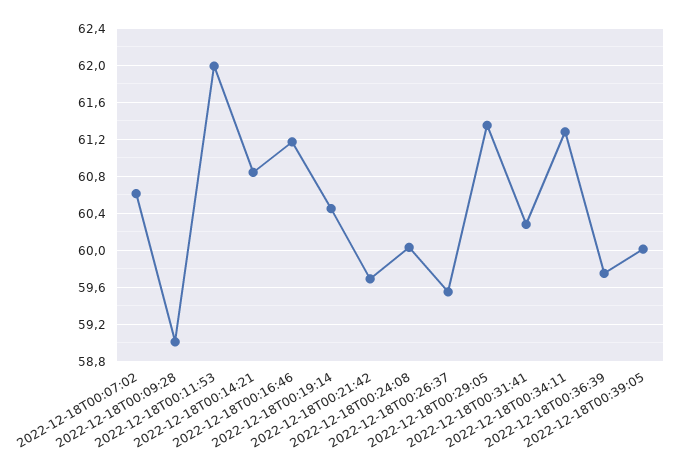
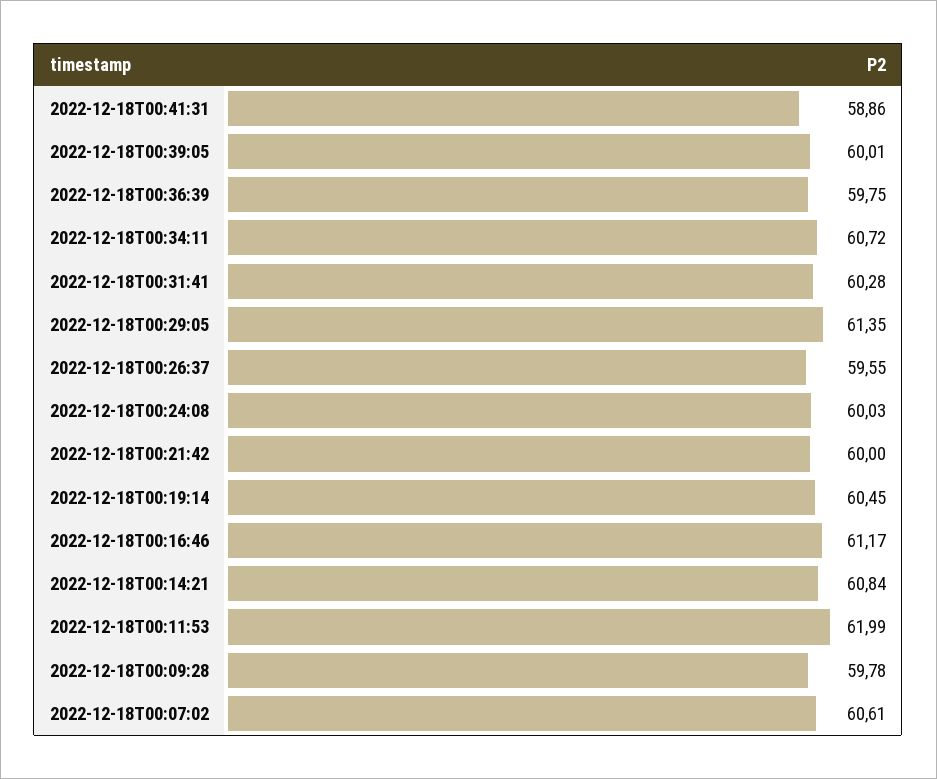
2022-12-18T00:09:28: 59 -> 59.78
2022-12-18T00:21:42: 59.7 -> 60
2022-12-18T00:34:11: 61.3 -> 60.72
2022-12-18T00:41:31: none -> 58.86

